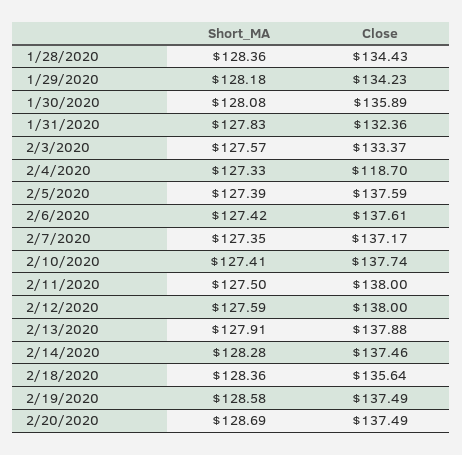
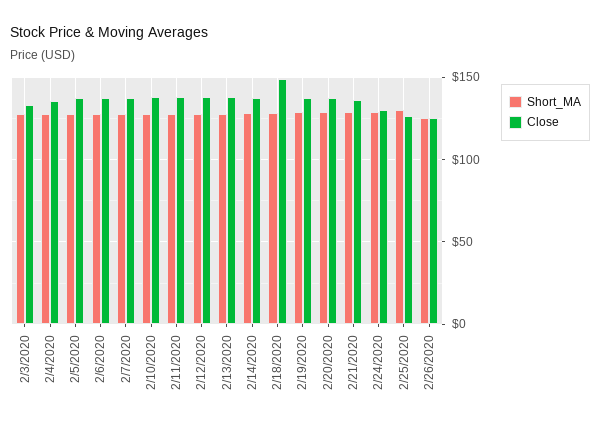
Short_MA, 1/28/2020: 128.36 -> none
Close, 1/28/2020: 134.43 -> none
Short_MA, 1/29/2020: 128.18 -> none
Close, 1/29/2020: 134.23 -> none
Short_MA, 1/30/2020: 128.08 -> none
Close, 1/30/2020: 135.89 -> none
Short_MA, 1/31/2020: 127.83 -> none
Close, 1/31/2020: 132.36 -> none
Close, 2/4/2020: 118.7 -> 135
Close, 2/18/2020: 135.64 -> 150
Short_MA, 2/21/2020: none -> 130
Close, 2/21/2020: none -> 135
Short_MA, 2/24/2020: none -> 130
Close, 2/24/2020: none -> 130
Short_MA, 2/25/2020: none -> 130
Close, 2/25/2020: none -> 125
Short_MA, 2/26/2020: none -> 125
Close, 2/26/2020: none -> 125

